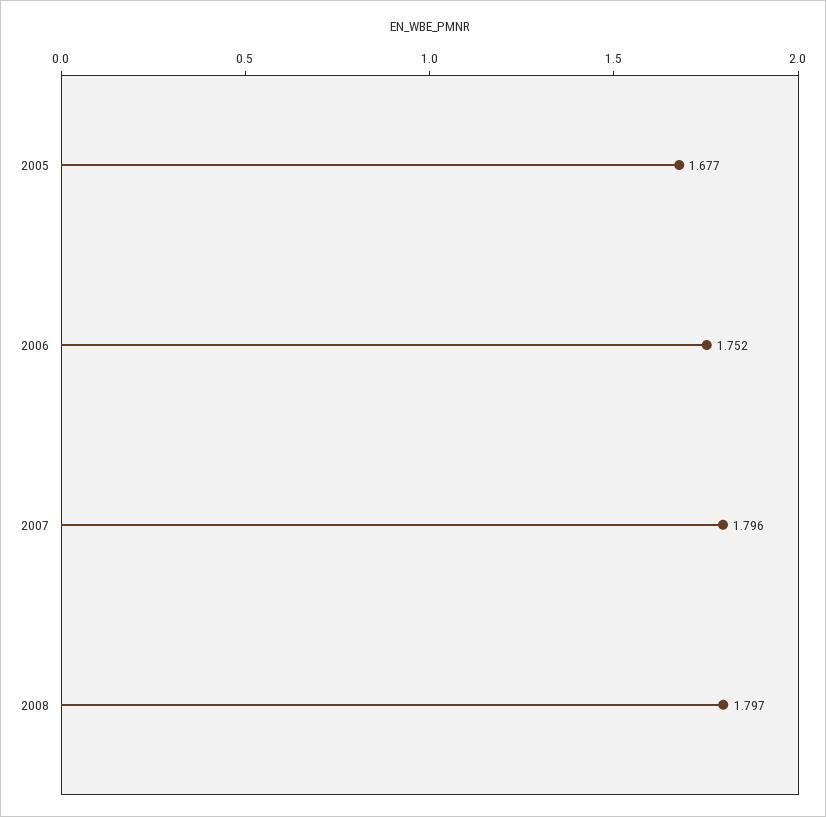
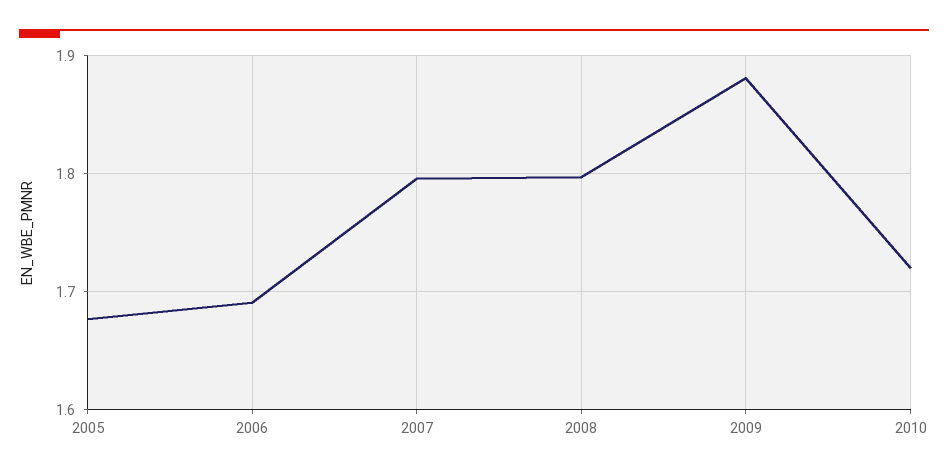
2006: 1.752 -> 1.69
2009: none -> 1.88
2010: none -> 1.72

